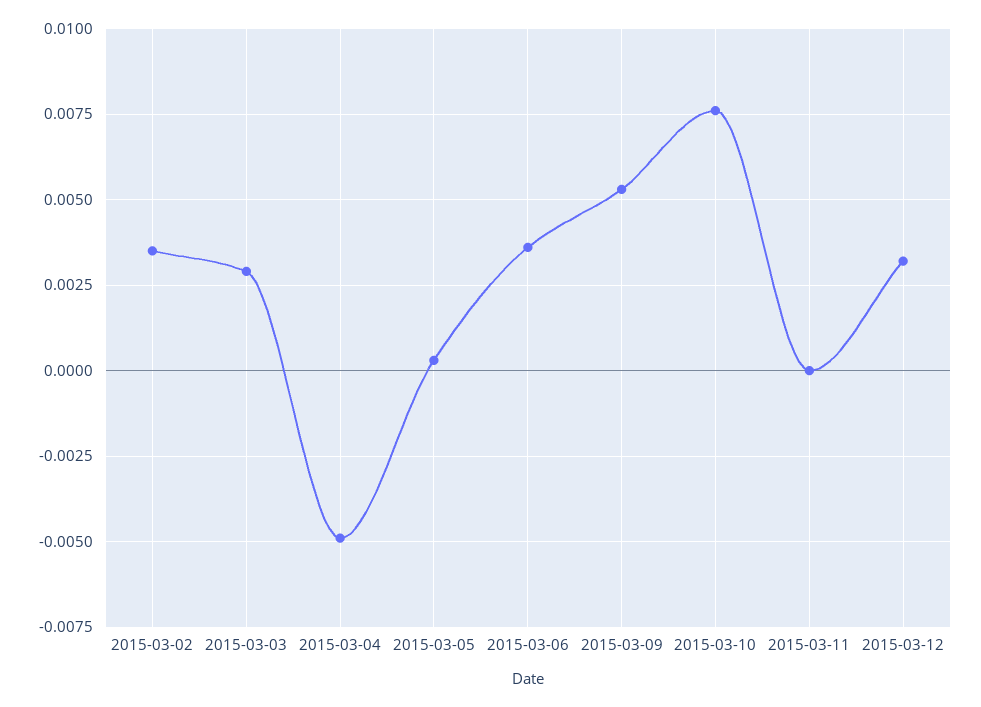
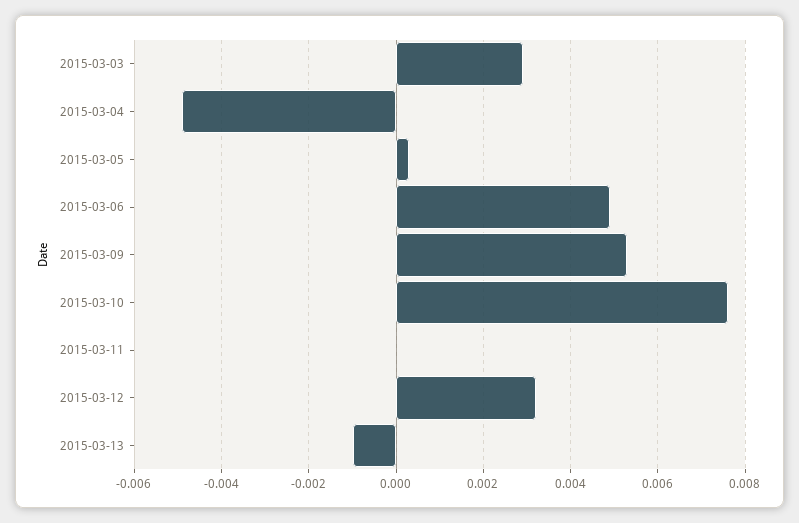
2015-03-02: 0.0035 -> none
2015-03-06: 0.0035 -> 0.005
2015-03-13: none -> -0.001

